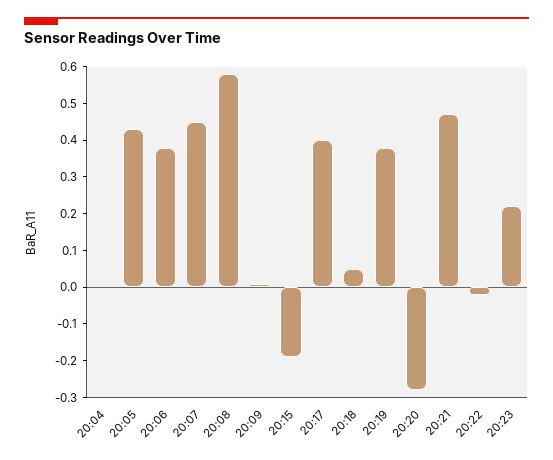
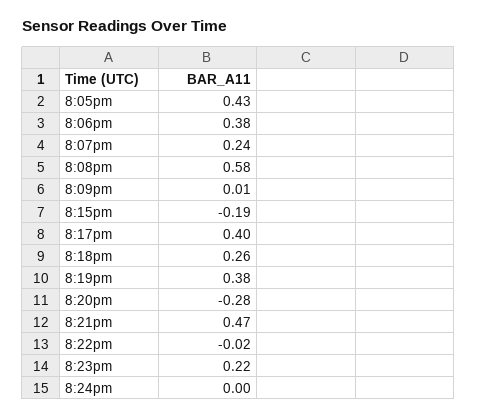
20:04: 0 -> none
20:07: 0.45 -> 0.24
20:18: 0.05 -> 0.26
8:24pm: none -> 0

